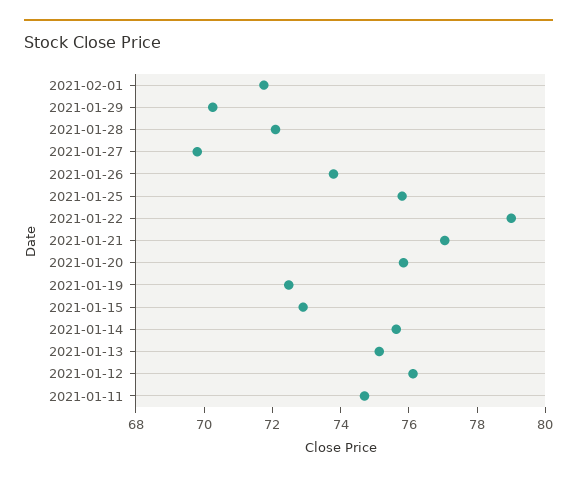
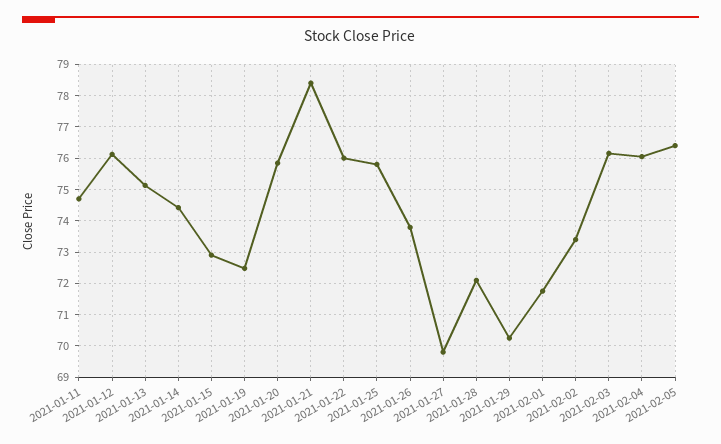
2021-01-22: 79 -> 76
2021-01-21: 77 -> 78.4
2021-01-14: 75.5 -> 74.4
2021-02-02: none -> 73.4
2021-02-03: none -> 76.2
2021-02-04: none -> 76
2021-02-05: none -> 76.4

